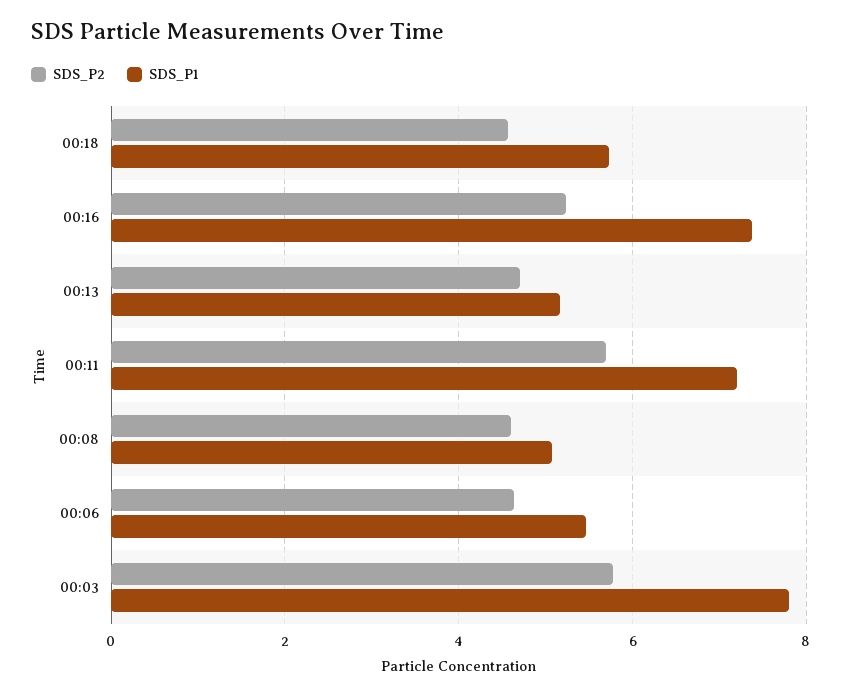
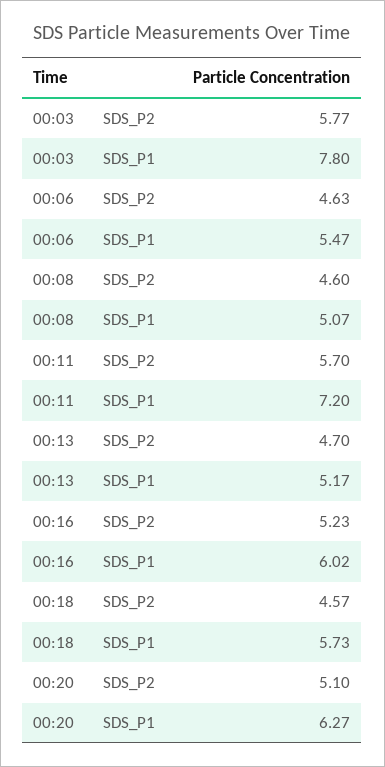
SDS_P1, 00:16: 7.4 -> 6.02
SDS_P2, 00:20: none -> 5.1
SDS_P1, 00:20: none -> 6.27

